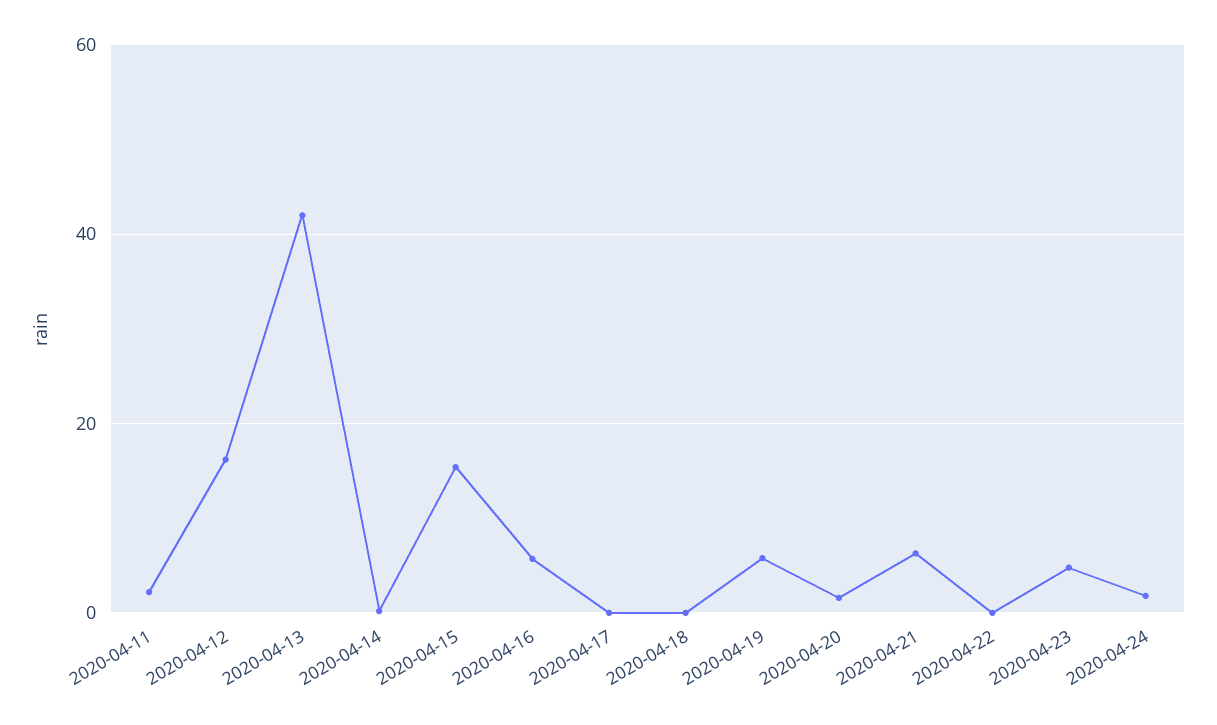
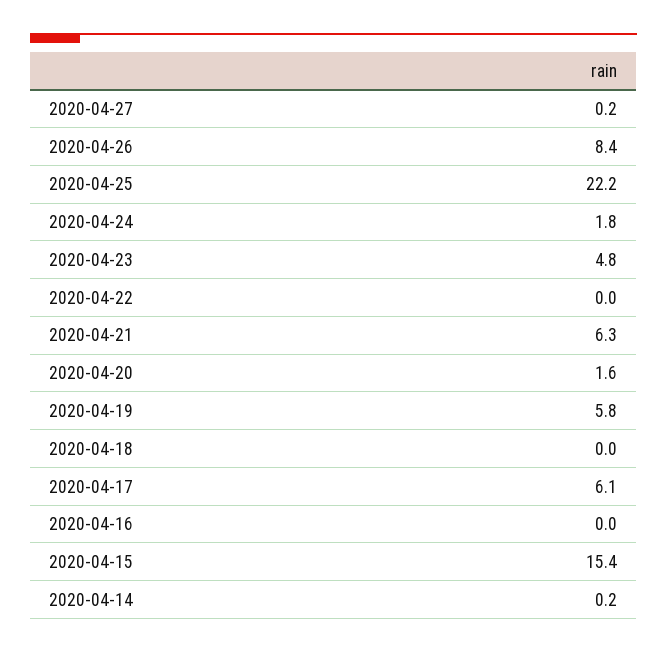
2020-04-11: 2 -> none
2020-04-12: 16 -> none
2020-04-13: 42 -> none
2020-04-16: 6 -> 0
2020-04-17: 0 -> 6.1
2020-04-27: none -> 0.2
2020-04-26: none -> 8.4
2020-04-25: none -> 22.2

